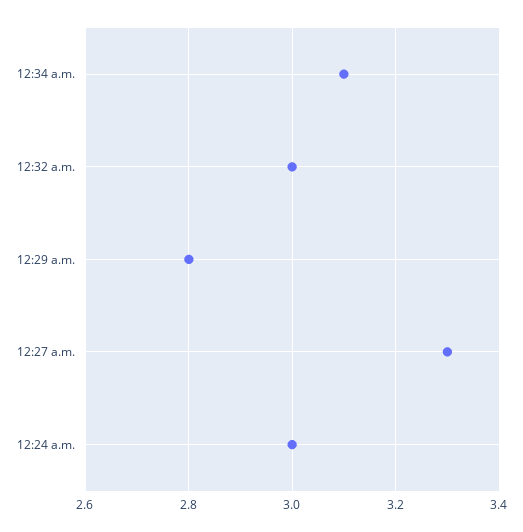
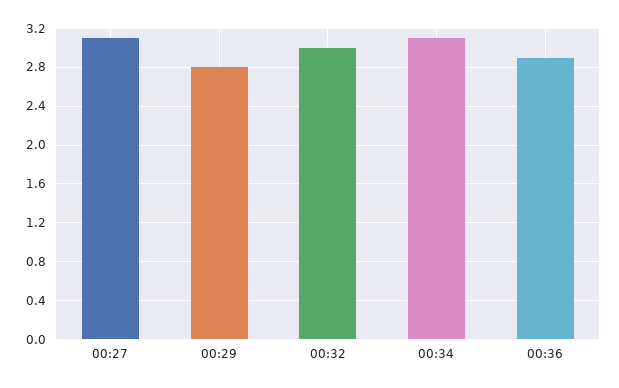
12:27 a.m.: 3.3 -> 3.1
12:24 a.m.: 3 -> none
00:36: none -> 2.9

